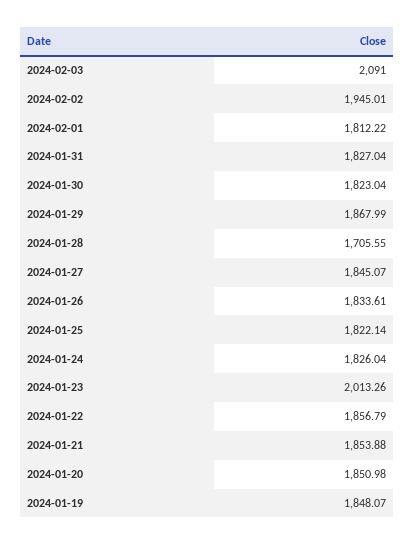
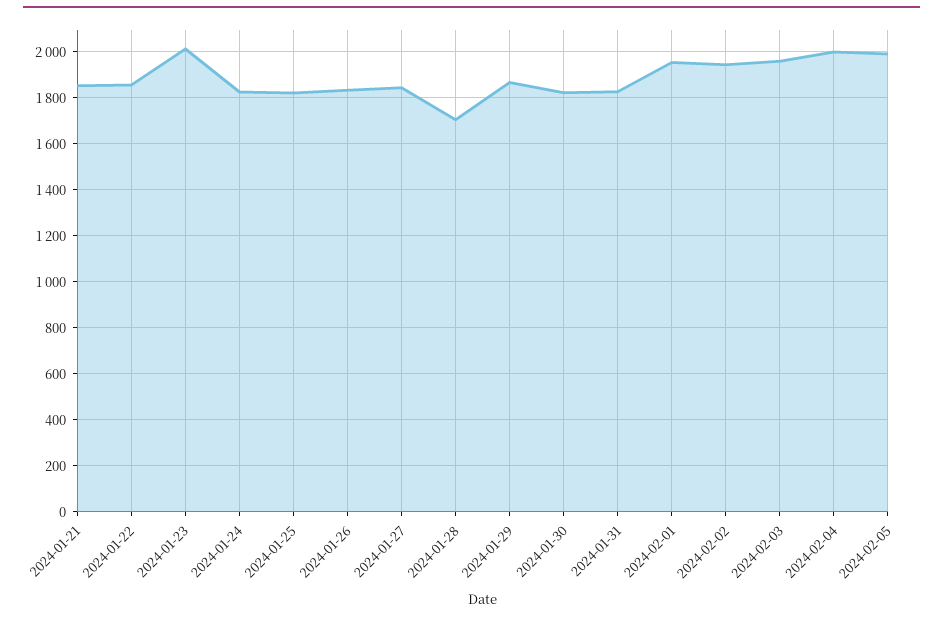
2024-02-03: 2091 -> 1950
2024-02-01: 1812.22 -> 1950
2024-01-20: 1850.98 -> none
2024-01-19: 1848.07 -> none
2024-02-04: none -> 2000
2024-02-05: none -> 2000

